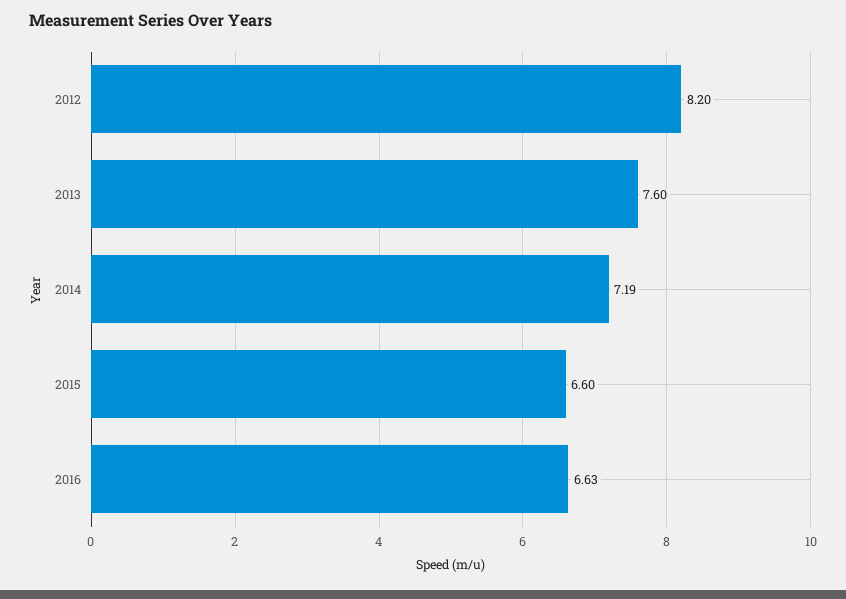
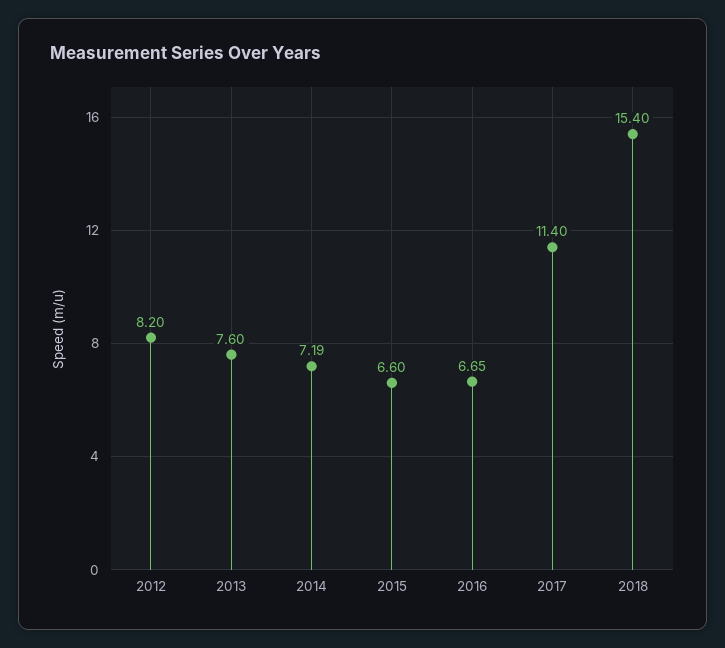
2016: 6.63 -> 6.65
2017: none -> 11.4
2018: none -> 15.4

